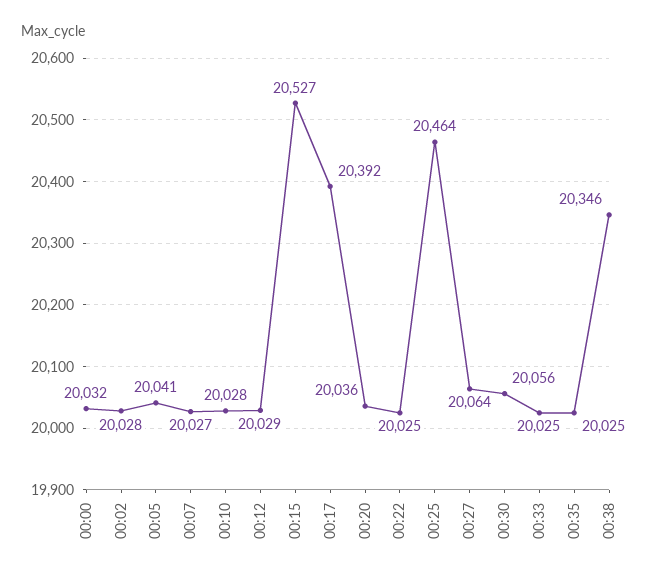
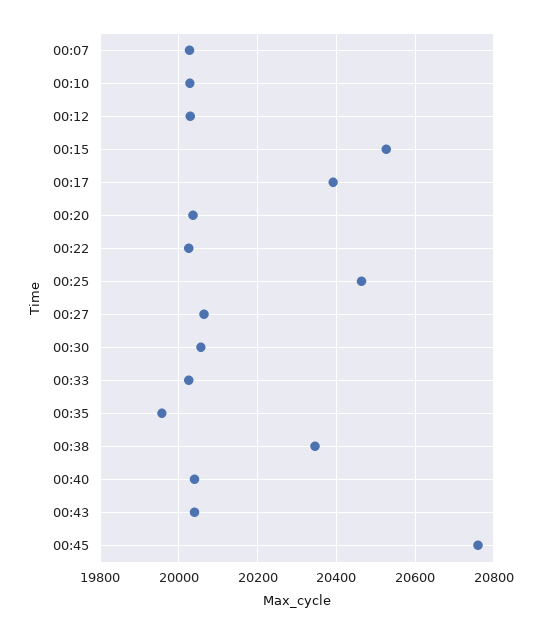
00:00: 20032 -> none
00:02: 20028 -> none
00:05: 20041 -> none
00:35: 20025 -> 19960
00:40: none -> 20040
00:43: none -> 20040
00:45: none -> 20760

